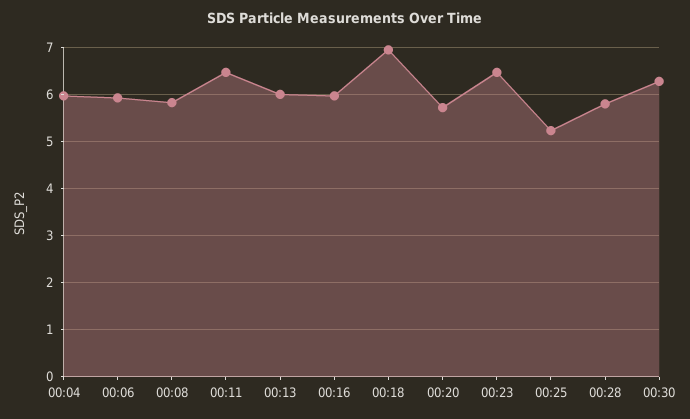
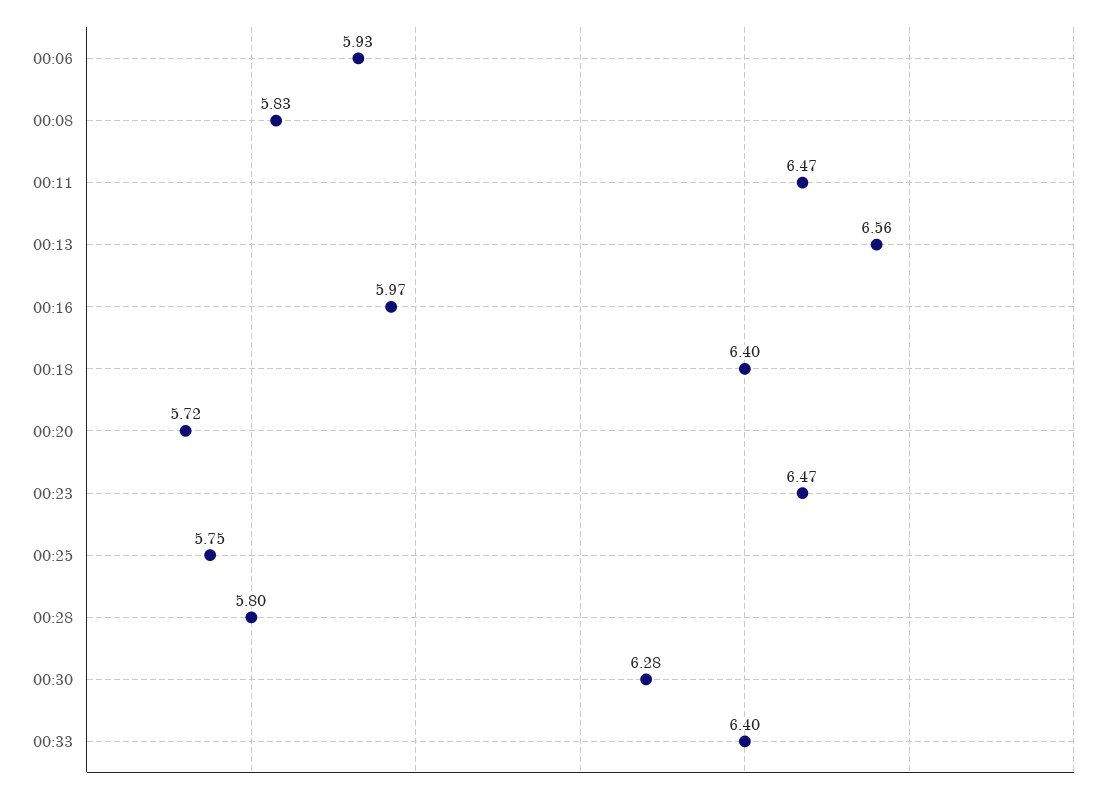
00:04: 6 -> none
00:13: 6 -> 6.56
00:18: 7 -> 6.4
00:25: 5.2 -> 5.75
00:33: none -> 6.4

